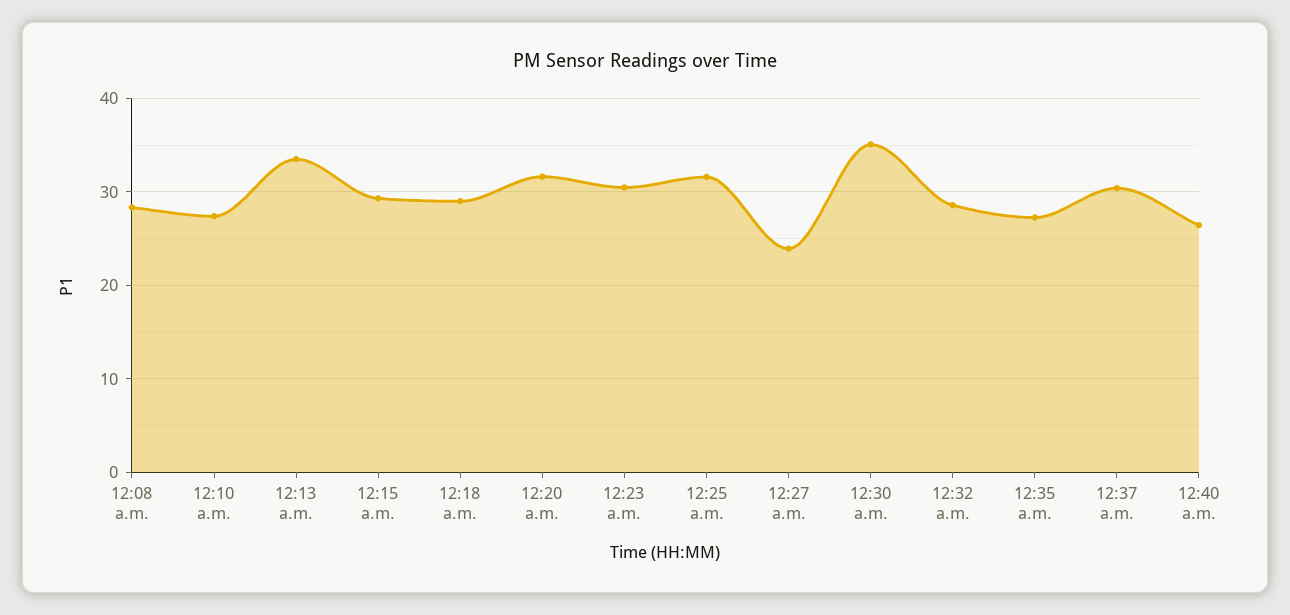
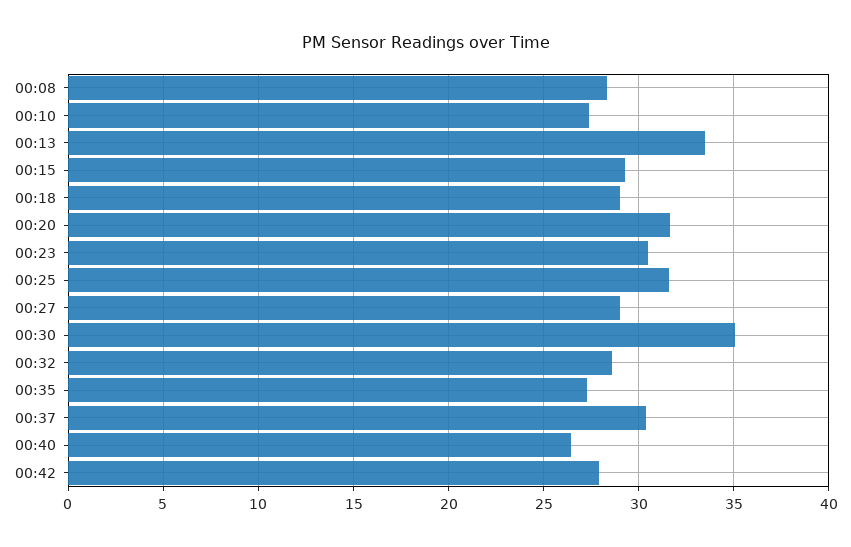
12:27 a.m.: 24 -> 29
00:42: none -> 28

